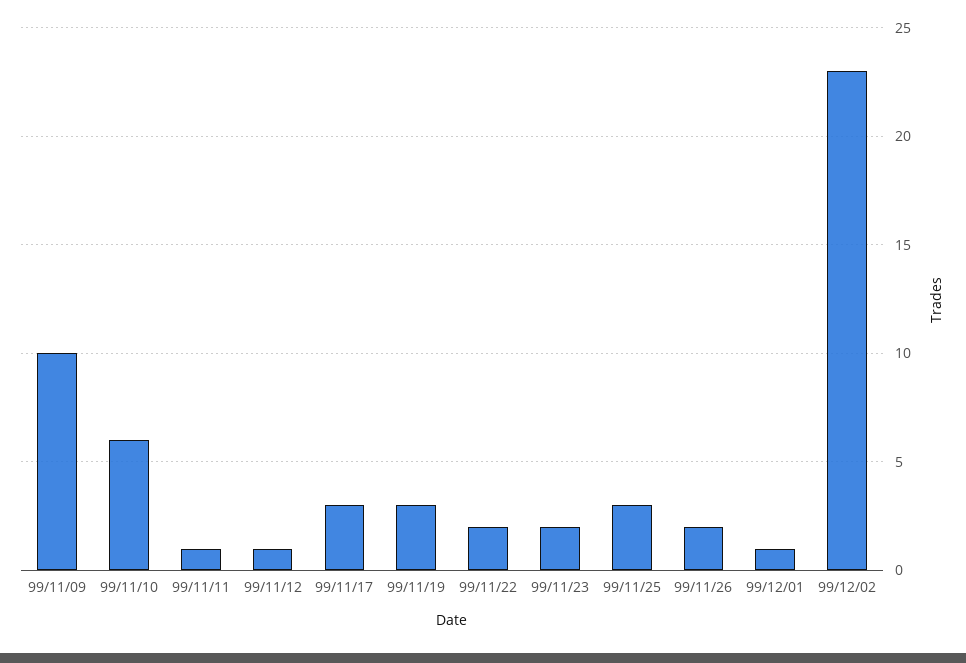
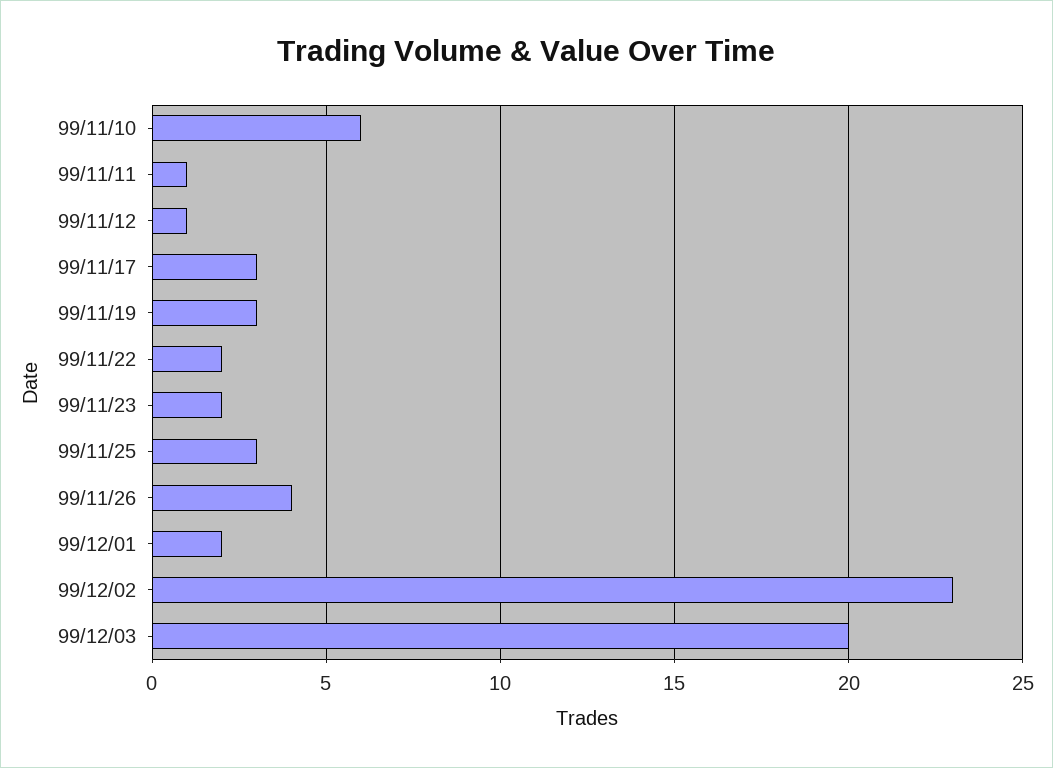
99/11/09: 10 -> none
99/11/26: 2 -> 4
99/12/01: 1 -> 2
99/12/03: none -> 20

